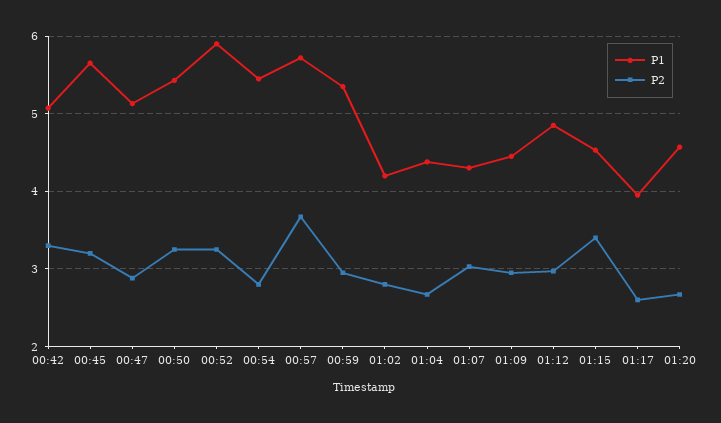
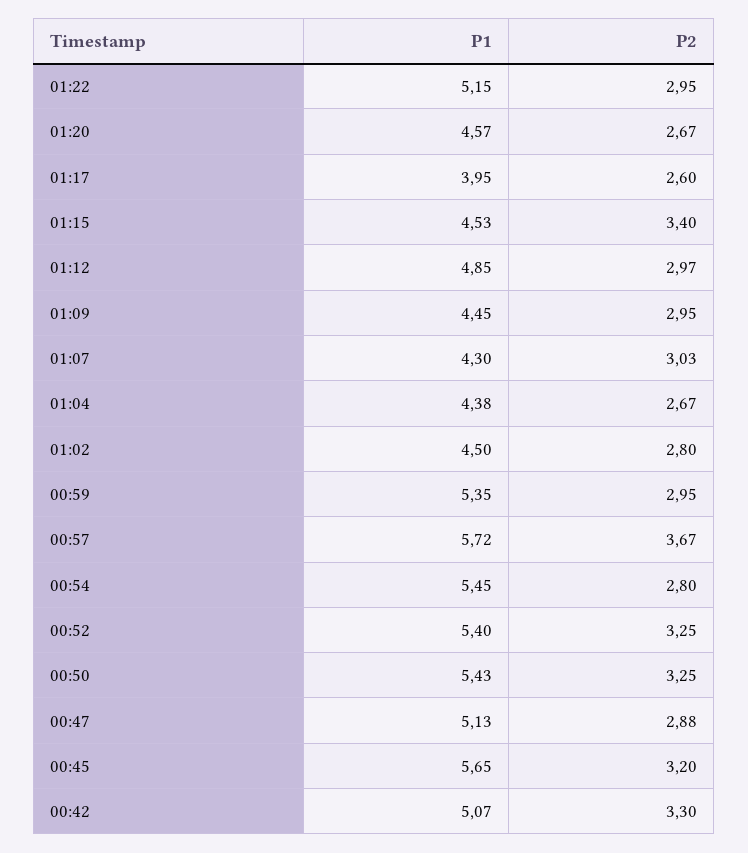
P1, 00:52: 5.9 -> 5.4
P1, 01:02: 4.2 -> 4.5
P1, 01:22: none -> 5.15
P2, 01:22: none -> 2.95

